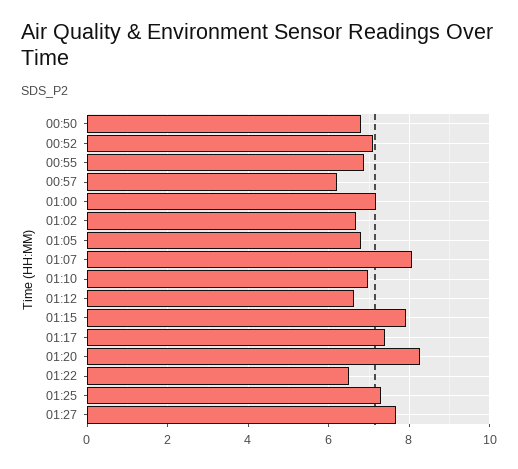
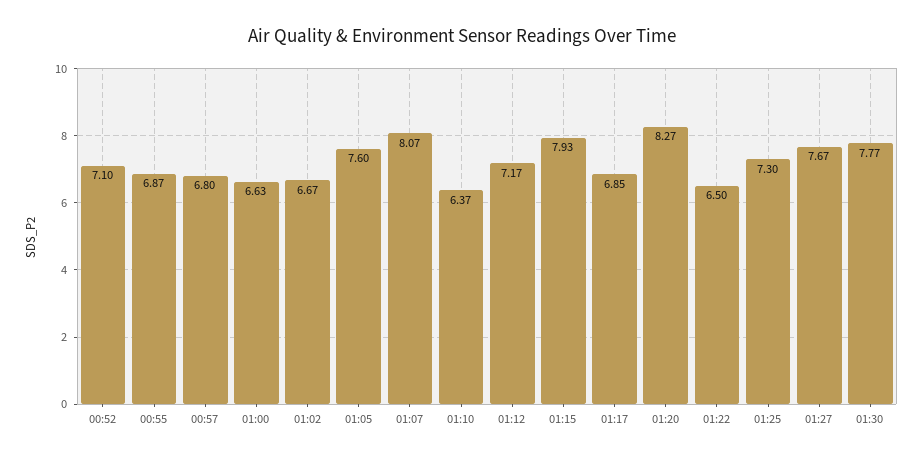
00:50: 6.8 -> none
00:57: 6.2 -> 6.8
01:00: 7.2 -> 6.63
01:05: 6.8 -> 7.6
01:10: 7 -> 6.37
01:12: 6.6 -> 7.17
01:17: 7.4 -> 6.85
01:30: none -> 7.77

